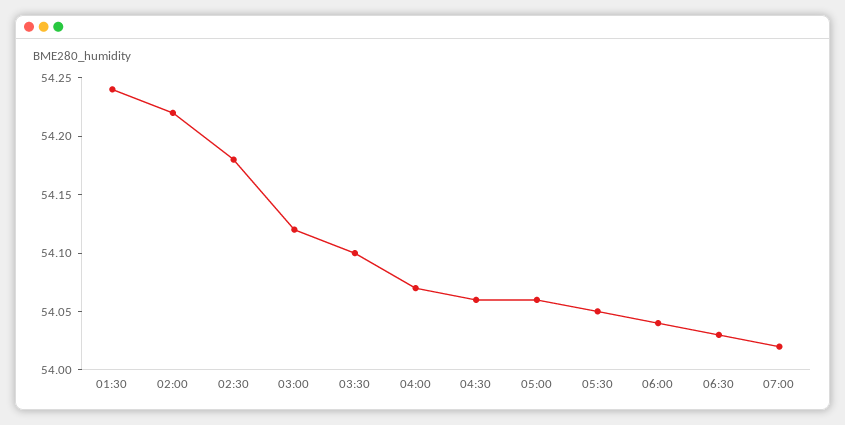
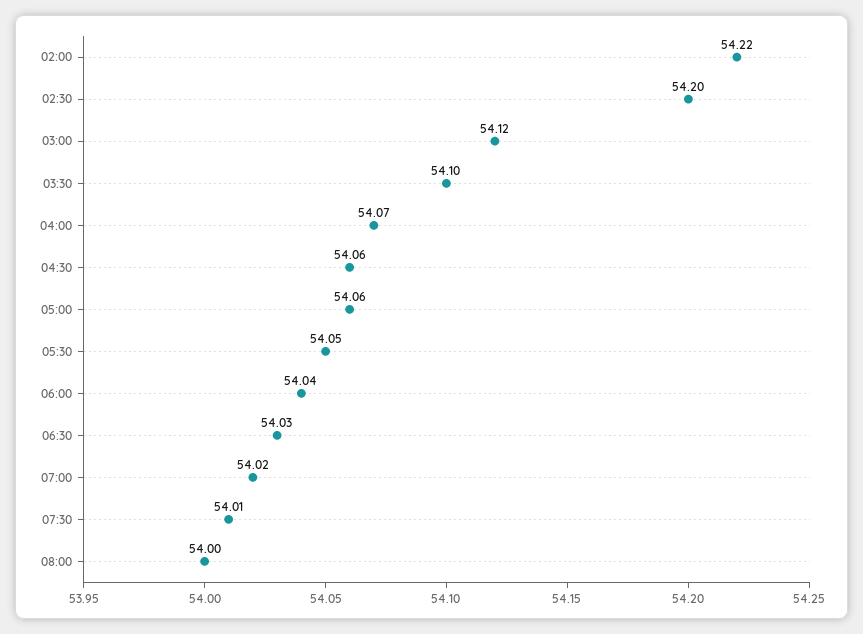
01:30: 54.24 -> none
02:30: 54.18 -> 54.2
07:30: none -> 54.01
08:00: none -> 54

